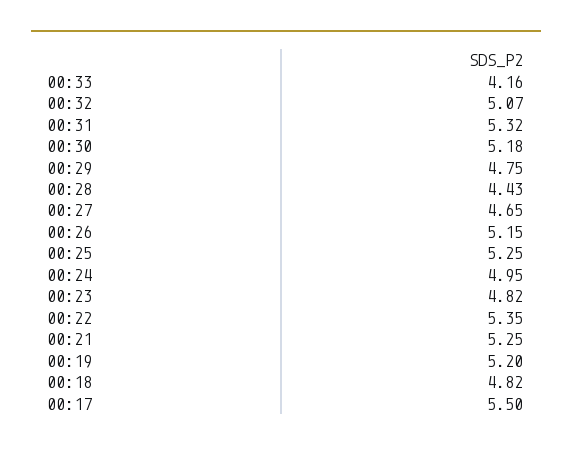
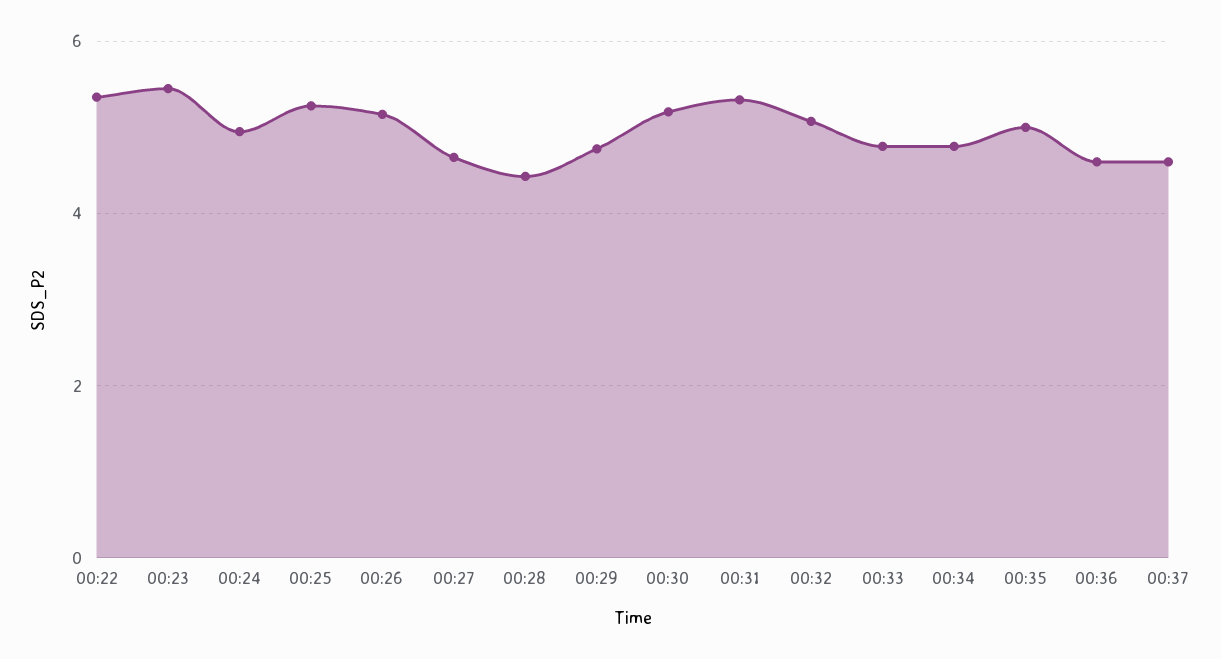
00:33: 4.16 -> 4.8
00:23: 4.82 -> 5.4
00:21: 5.25 -> none
00:19: 5.2 -> none
00:18: 4.82 -> none
00:17: 5.5 -> none
00:34: none -> 4.8
00:35: none -> 5
00:36: none -> 4.6
00:37: none -> 4.6

